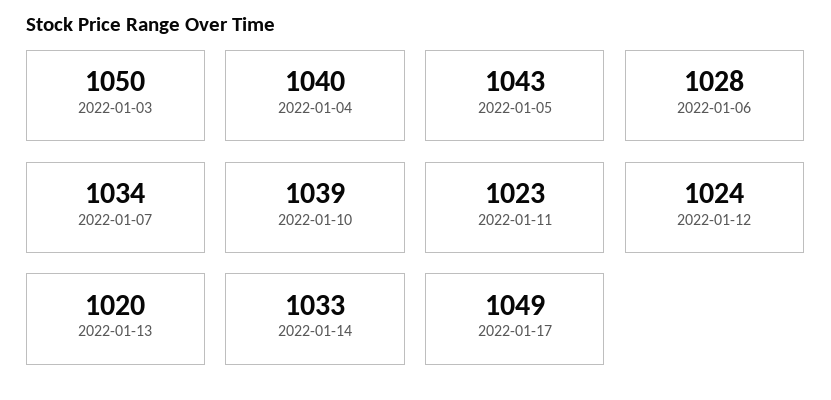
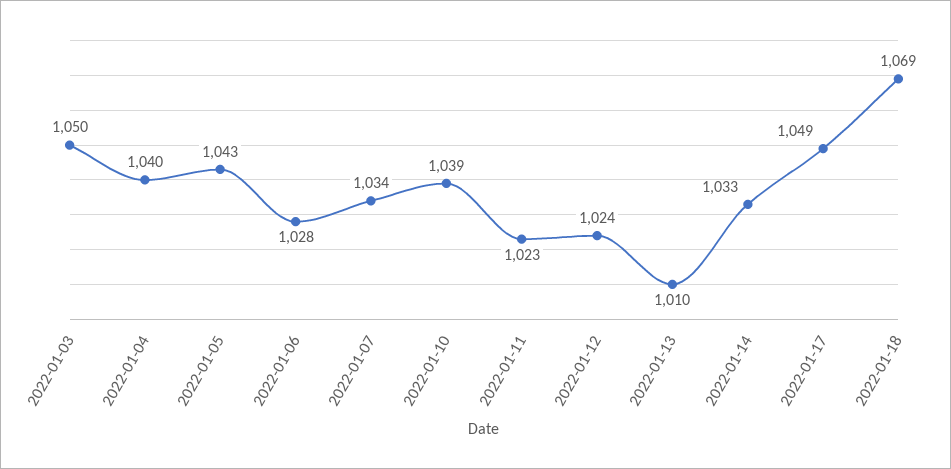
2022-01-13: 1020 -> 1010
2022-01-18: none -> 1069

